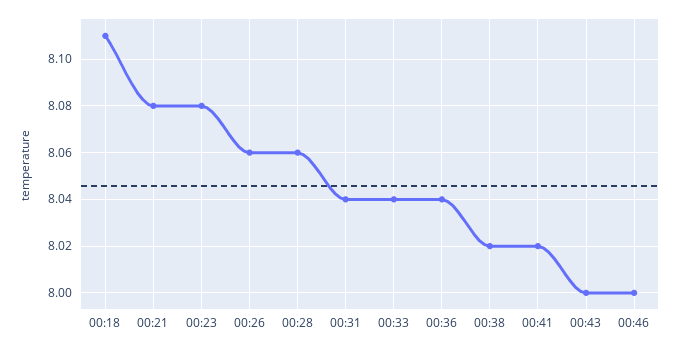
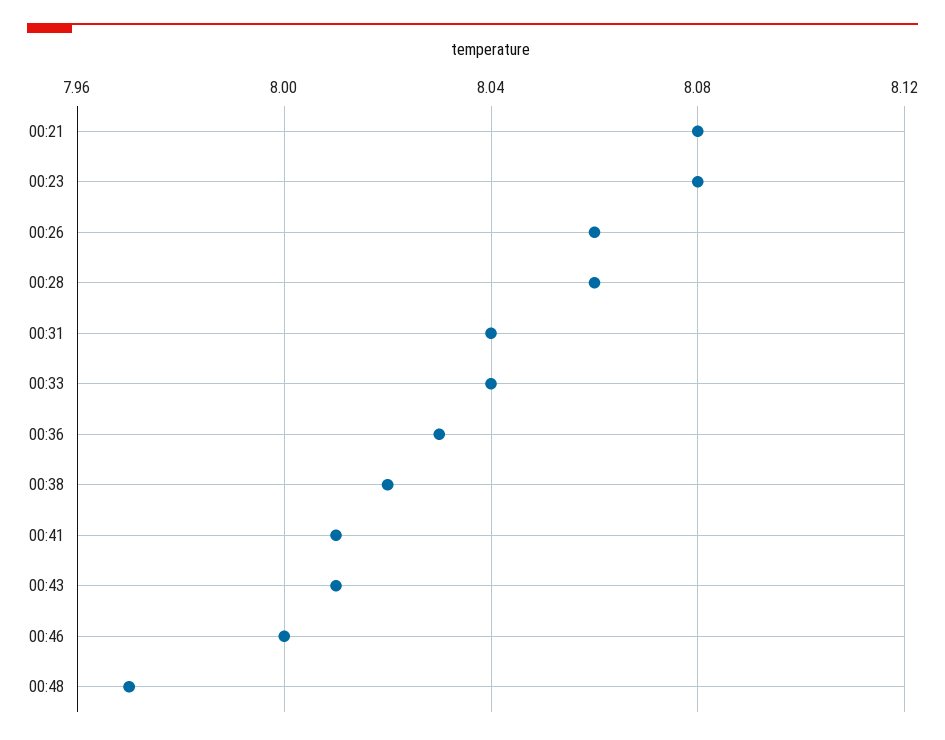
00:18: 8.11 -> none
00:36: 8.04 -> 8.03
00:41: 8.02 -> 8.01
00:43: 8 -> 8.01
00:48: none -> 7.97

